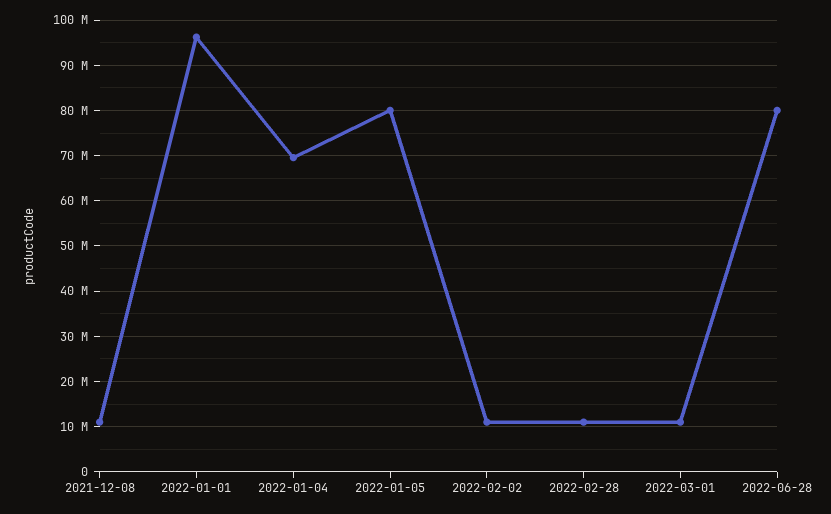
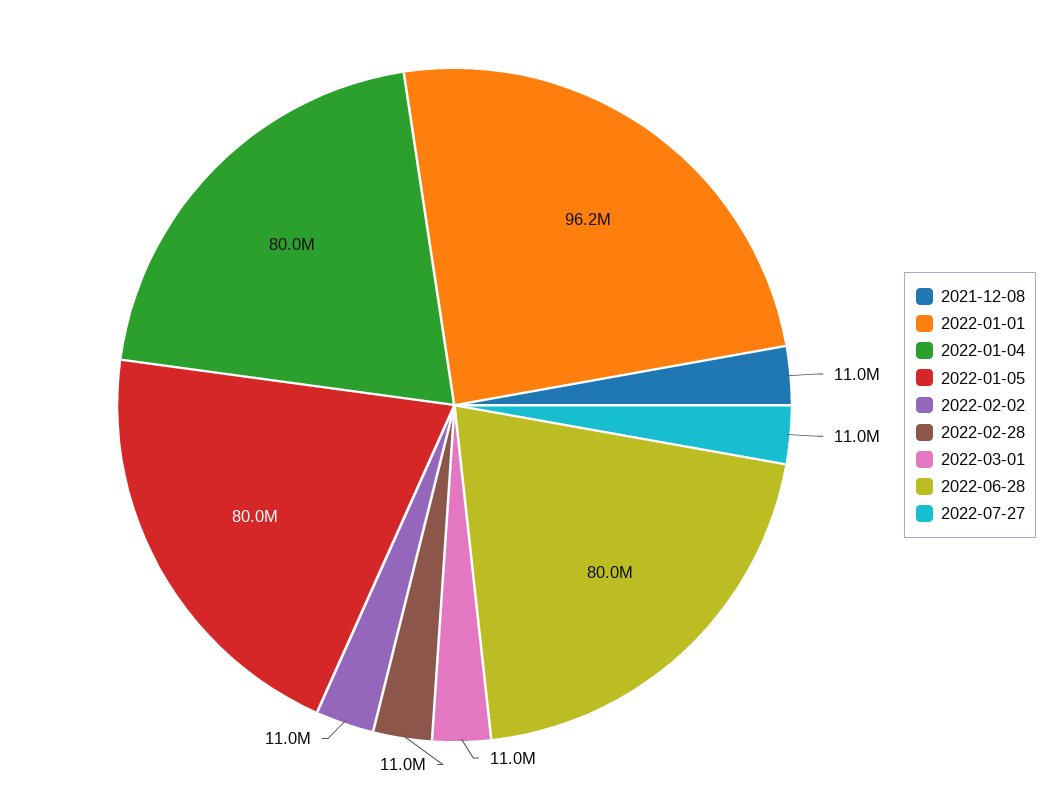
2022-01-04: 70000000 -> 80000000
2022-07-27: none -> 11000000

